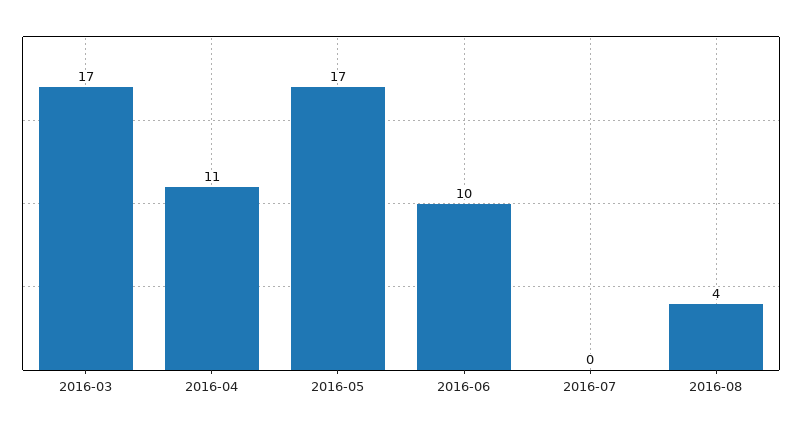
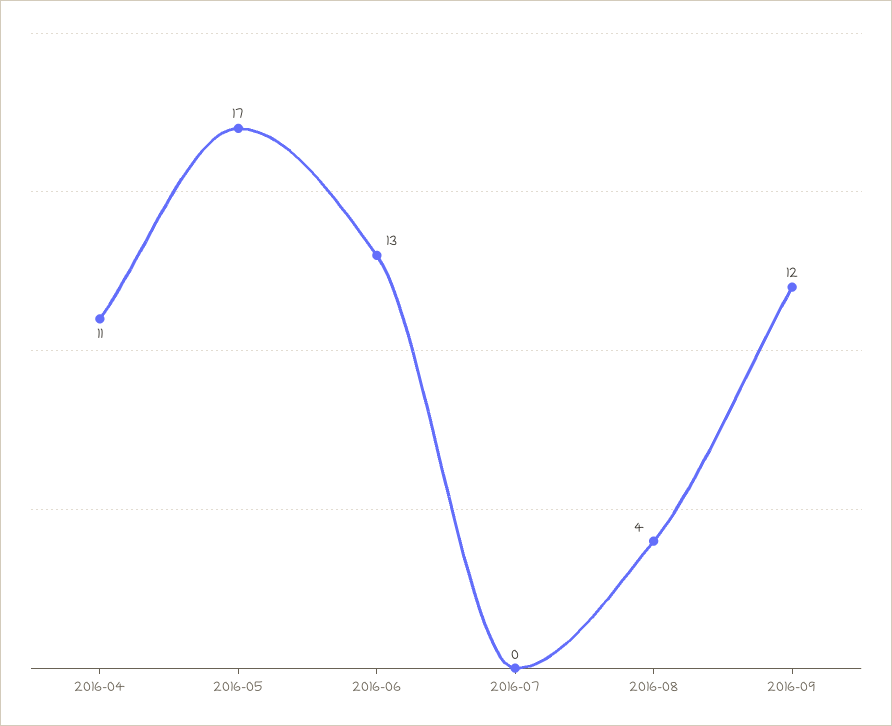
2016-03: 17 -> none
2016-06: 10 -> 13
2016-09: none -> 12

